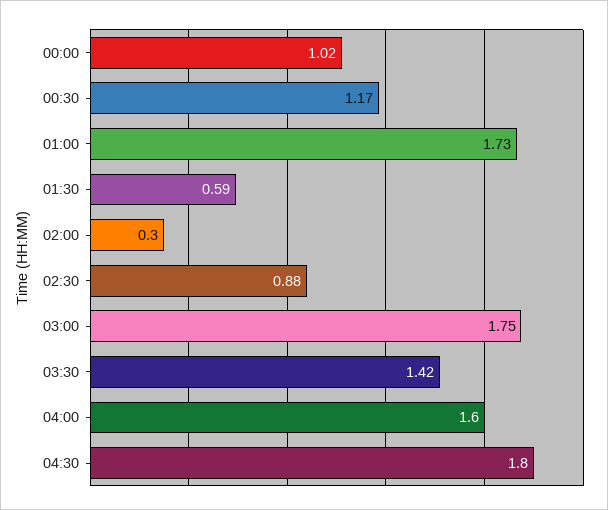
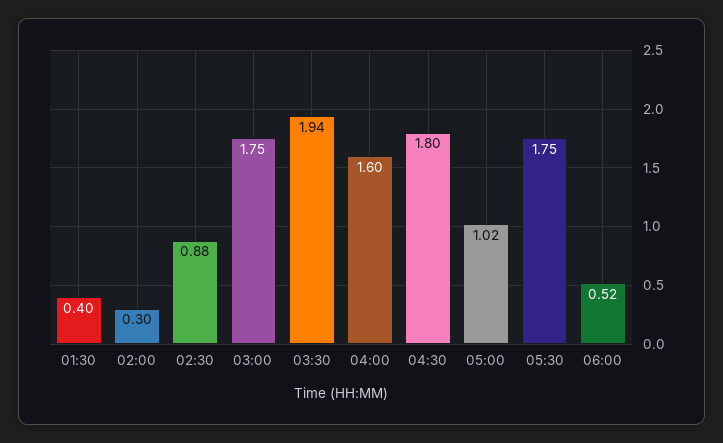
00:00: 1.02 -> none
00:30: 1.17 -> none
01:00: 1.73 -> none
01:30: 0.59 -> 0.4
03:30: 1.42 -> 1.94
05:00: none -> 1.02
05:30: none -> 1.75
06:00: none -> 0.52

